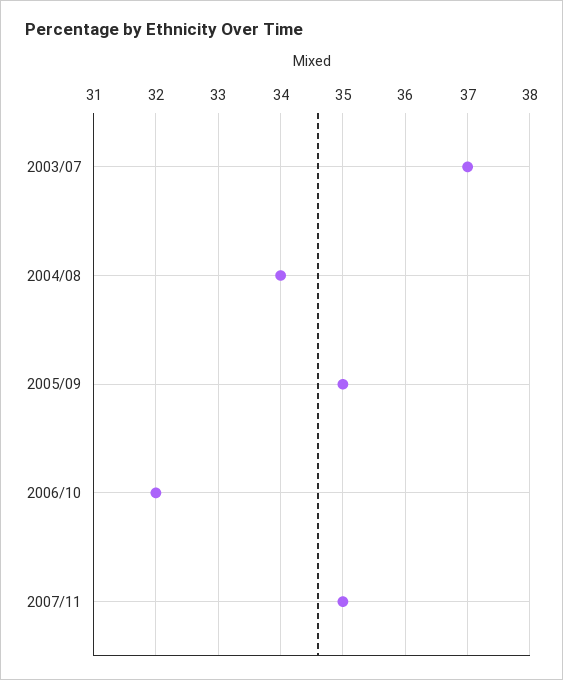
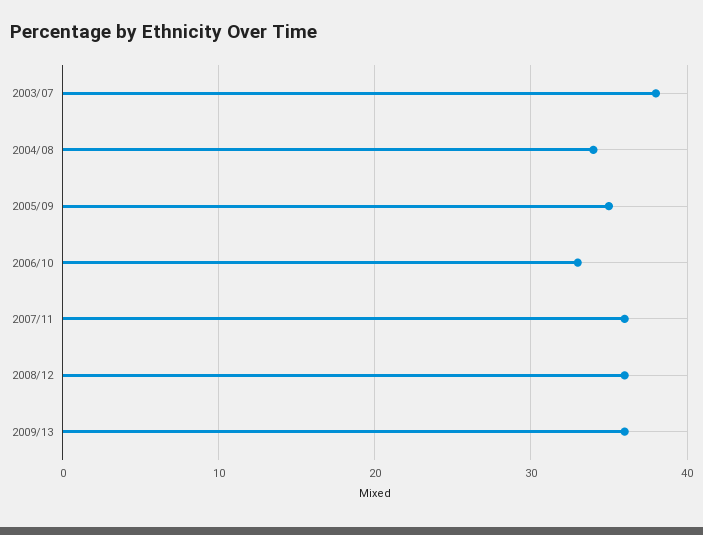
2003/07: 37 -> 38
2006/10: 32 -> 33
2007/11: 35 -> 36
2008/12: none -> 36
2009/13: none -> 36

